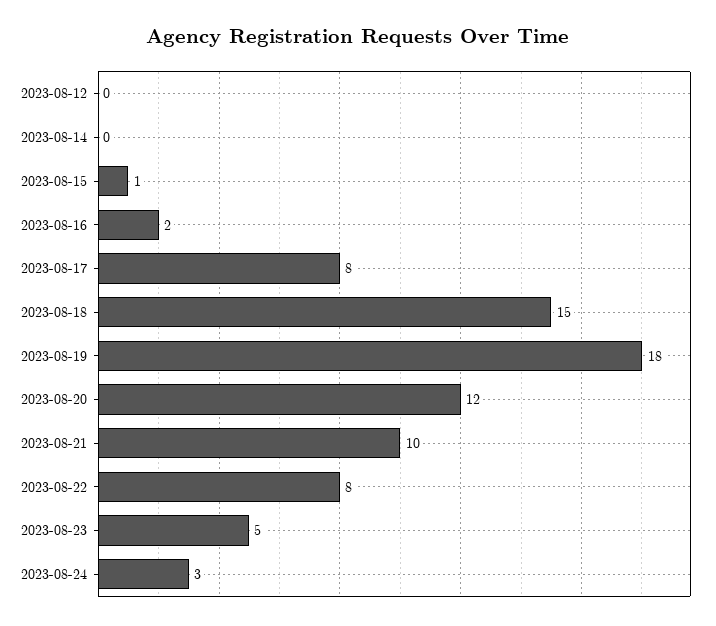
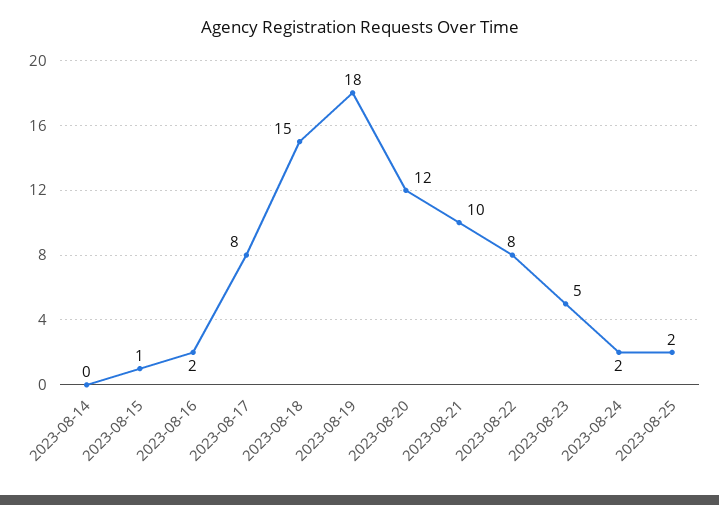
2023-08-12: 0 -> none
2023-08-24: 3 -> 2
2023-08-25: none -> 2

